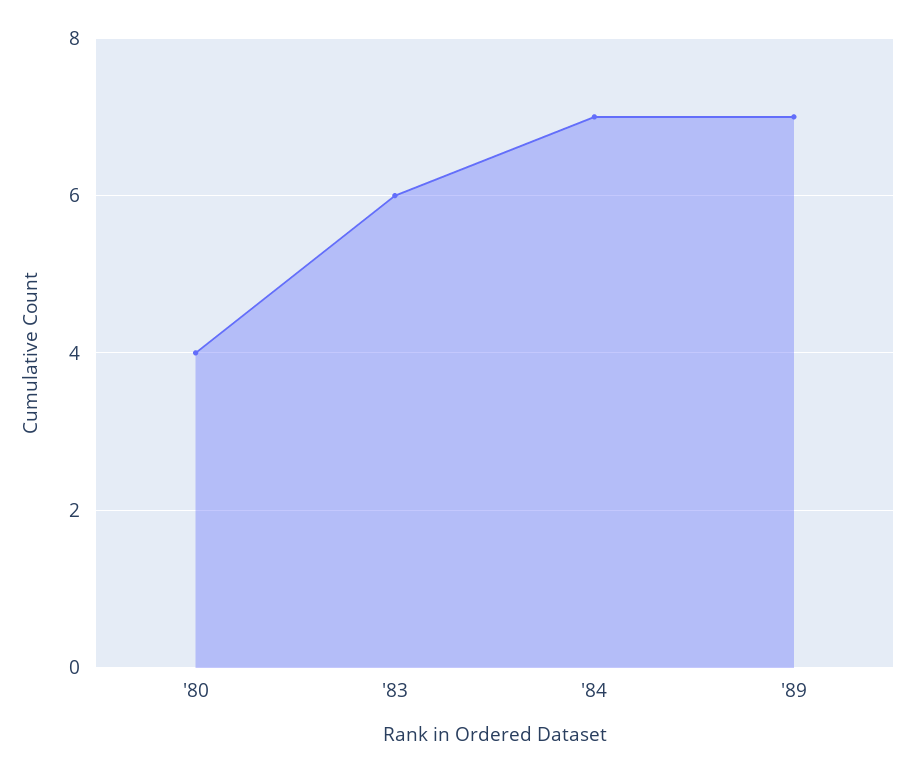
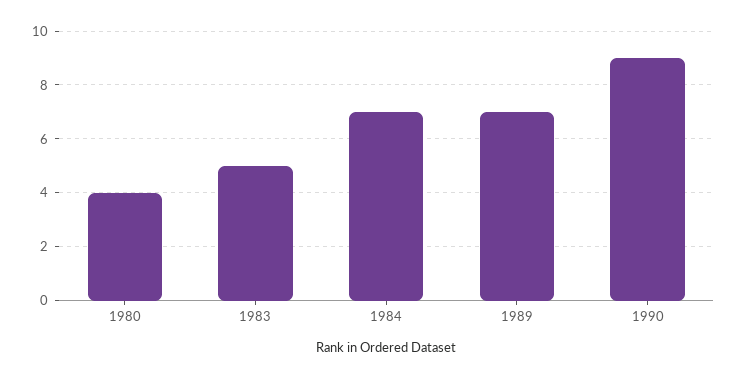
'83: 6 -> 5
1990: none -> 9

